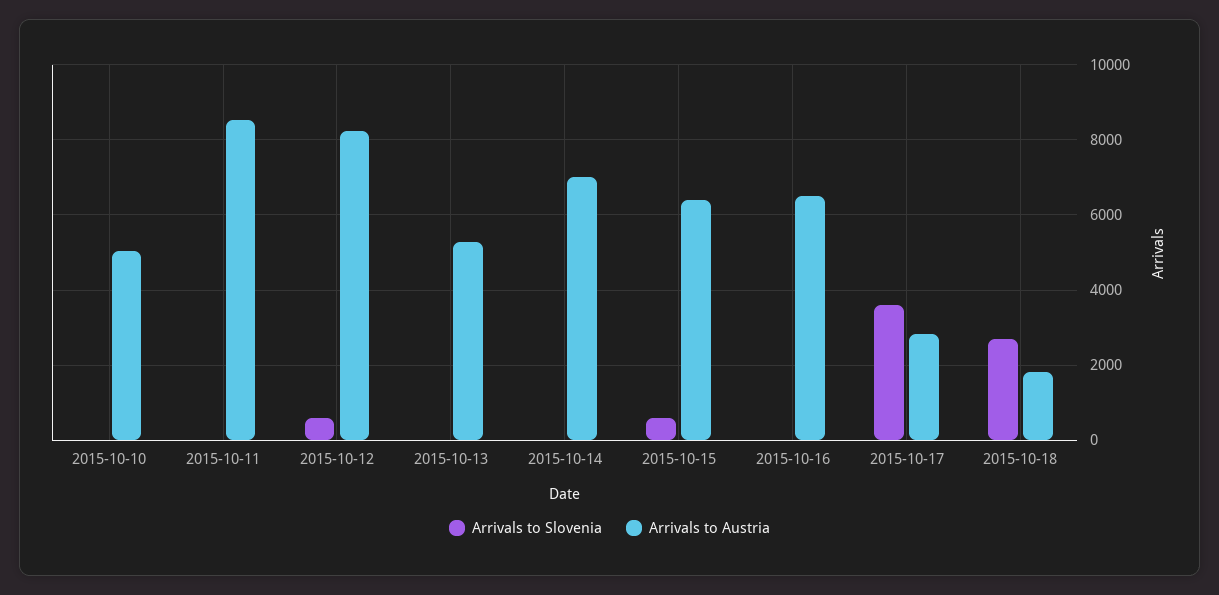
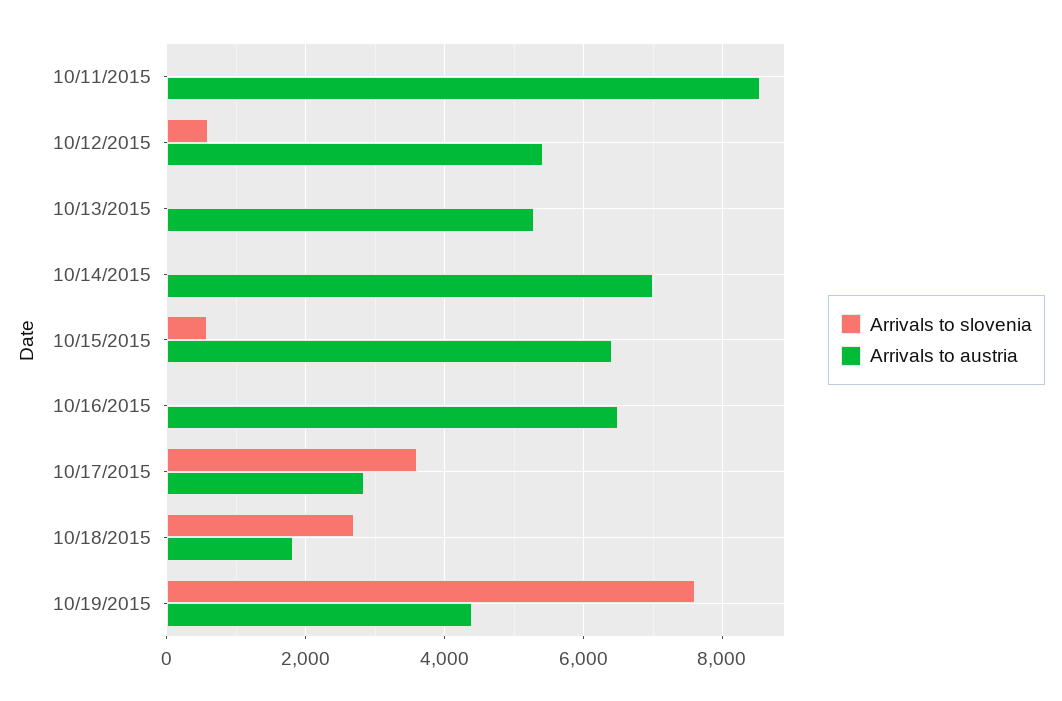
Arrivals to Slovenia, 2015-10-10: 0 -> none
Arrivals to Austria, 2015-10-10: 5000 -> none
Arrivals to Austria, 2015-10-12: 8200 -> 5400
Arrivals to Slovenia, 10/19/2015: none -> 7600
Arrivals to Austria, 10/19/2015: none -> 4400

